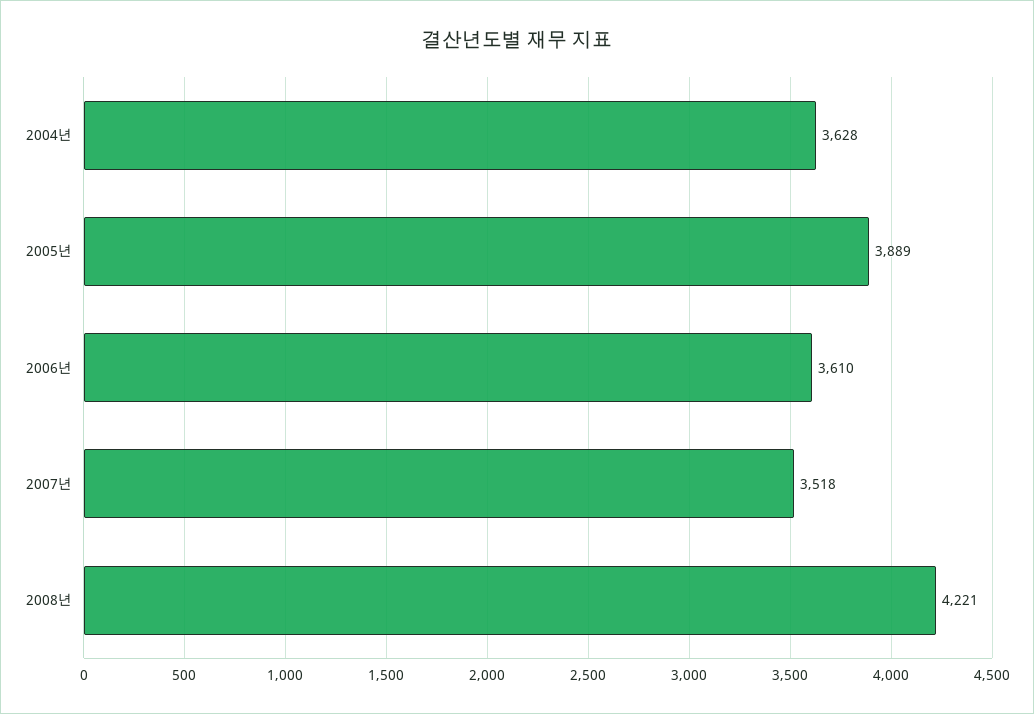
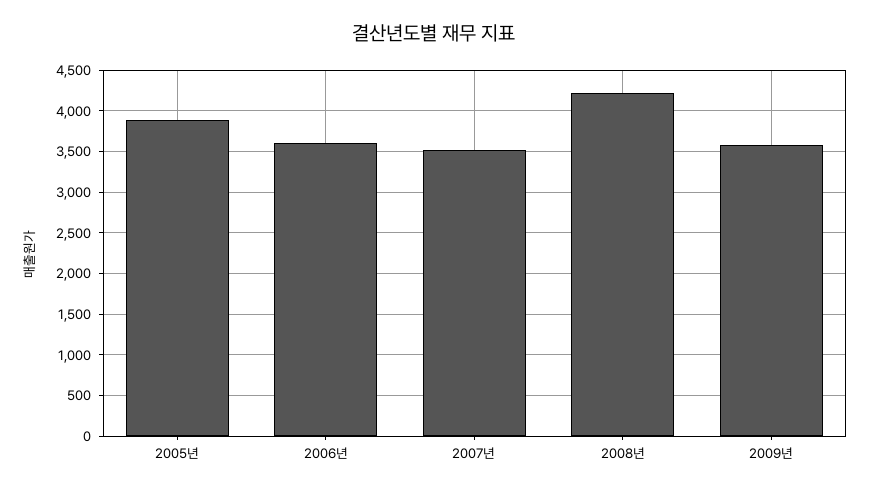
2004년: 3628 -> none
2009년: none -> 3600

